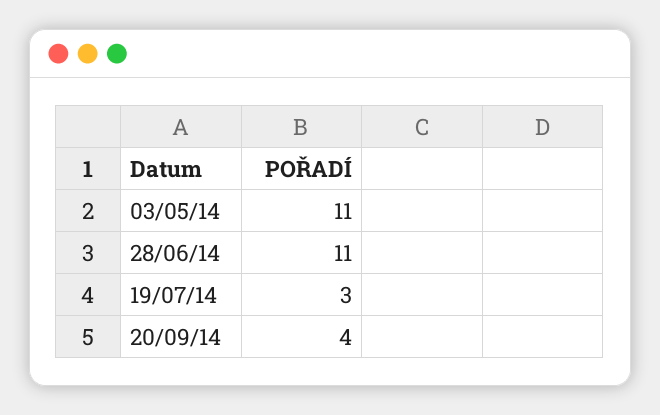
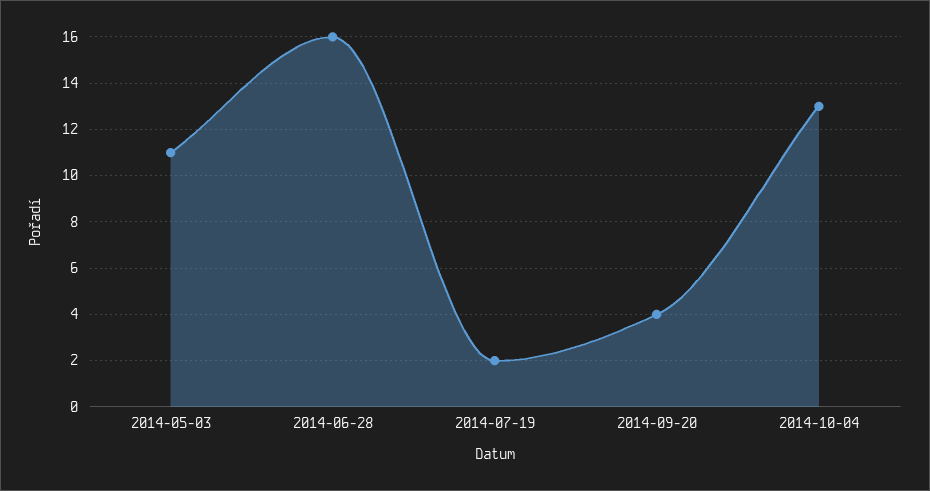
28/06/14: 11 -> 16
19/07/14: 3 -> 2
2014-10-04: none -> 13

